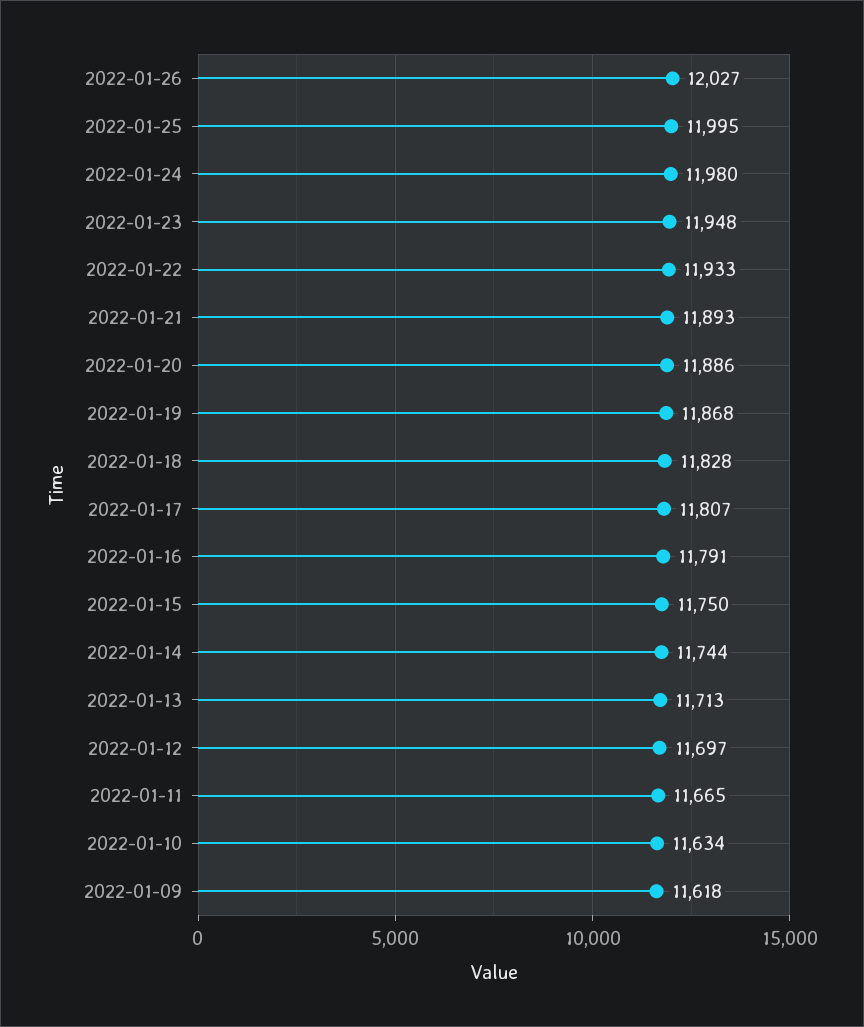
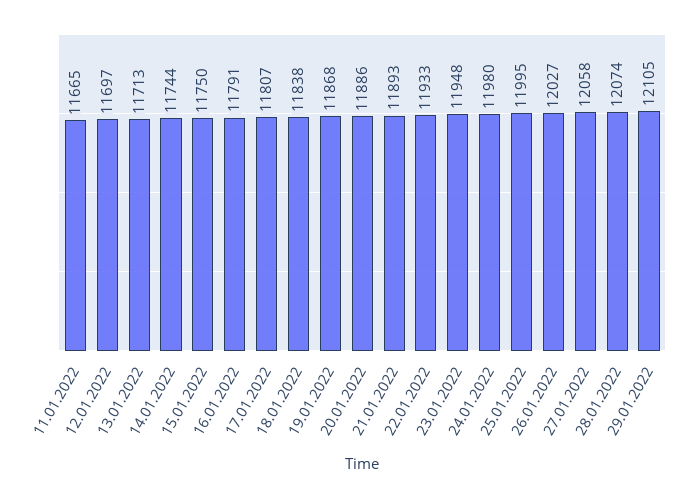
2022-01-18: 11828 -> 11838
2022-01-10: 11634 -> none
2022-01-09: 11618 -> none
27.01.2022: none -> 12058
28.01.2022: none -> 12074
29.01.2022: none -> 12105

